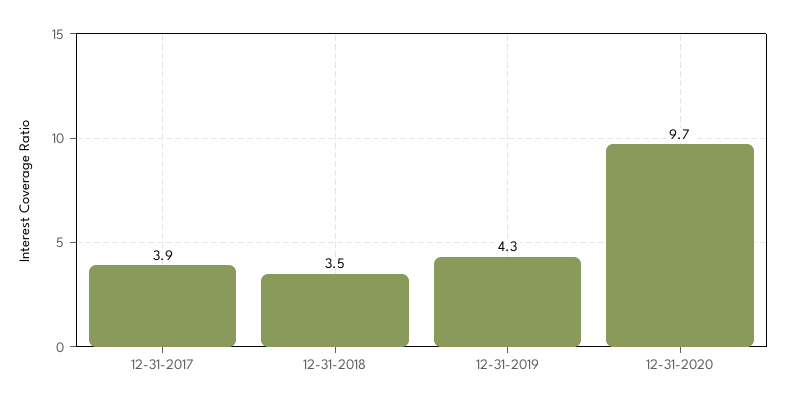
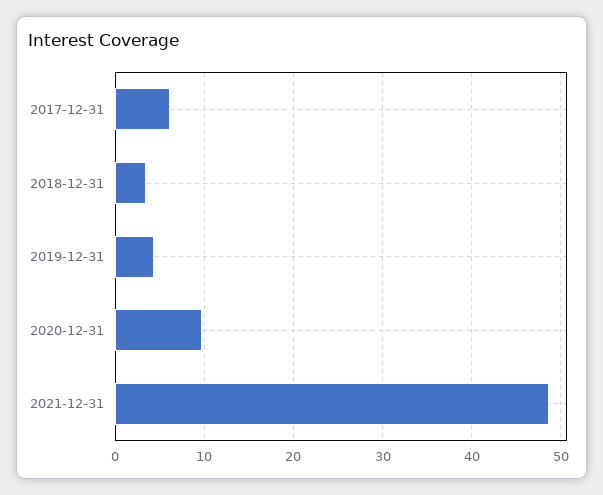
12-31-2017: 3.9 -> 6
2021-12-31: none -> 49

